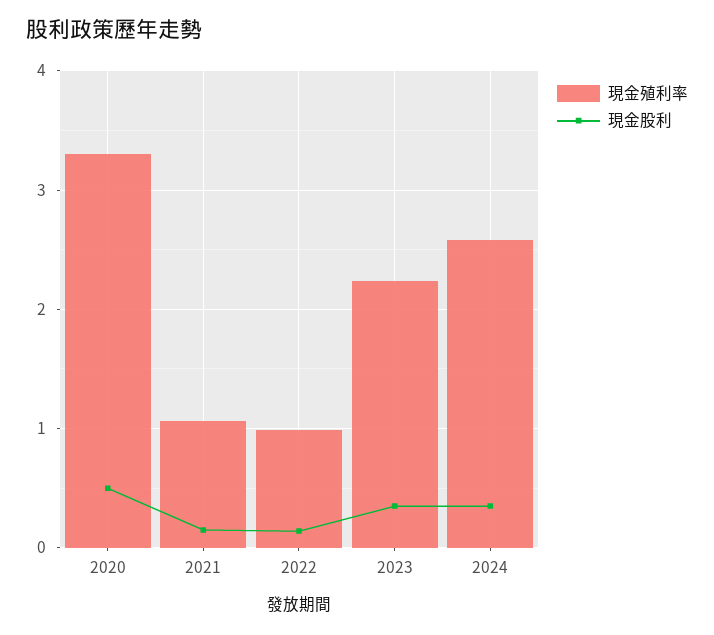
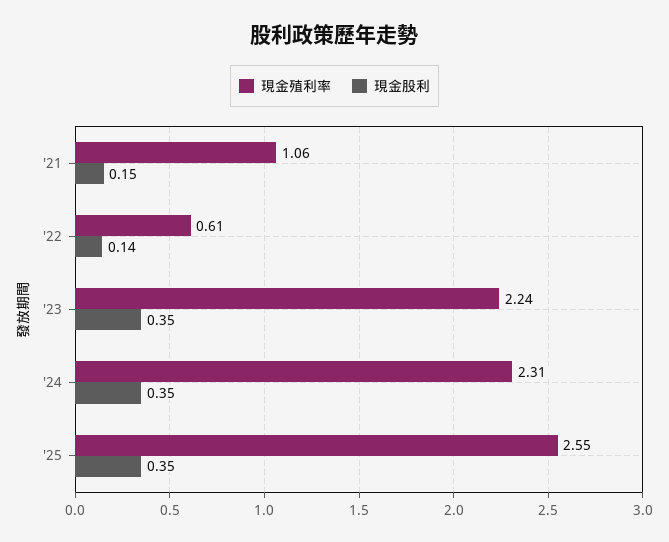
現金殖利率, 2020: 3.3 -> none
現金股利, 2020: 0.5 -> none
現金殖利率, 2022: 1 -> 0.61
現金殖利率, 2024: 2.6 -> 2.31
現金殖利率, '25: none -> 2.55
現金股利, '25: none -> 0.35

